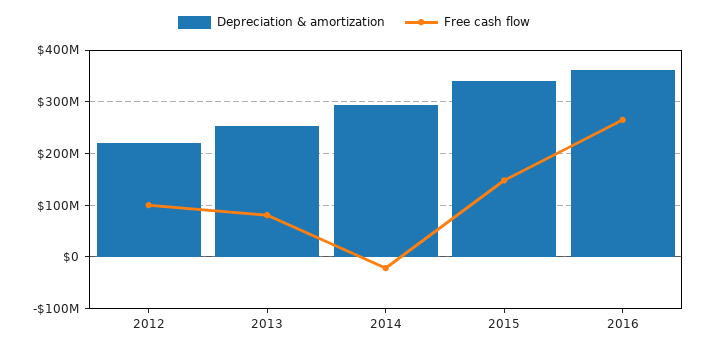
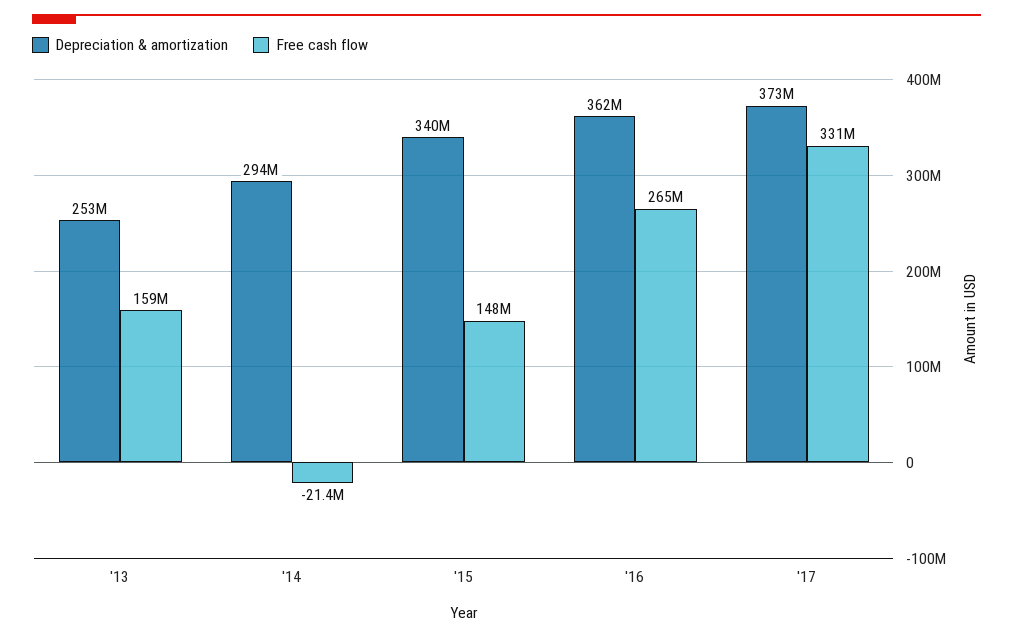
Depreciation & amortization, 2012: 220000000 -> none
Free cash flow, 2012: 100000000 -> none
Free cash flow, 2013: 80000000 -> 159000000
Depreciation & amortization, '17: none -> 373000000
Free cash flow, '17: none -> 331000000

